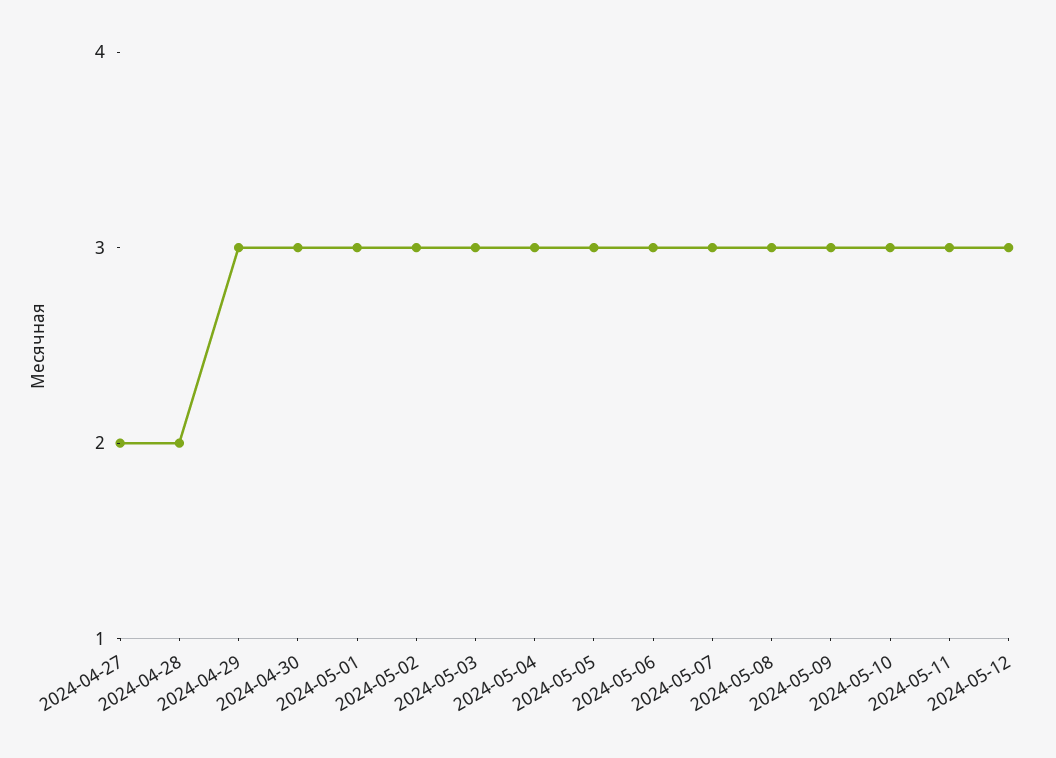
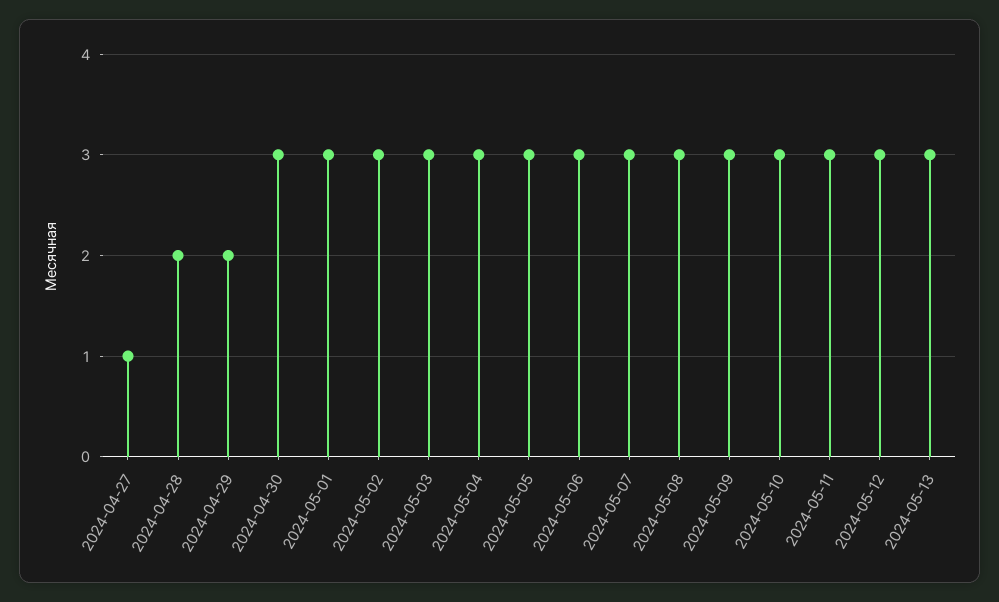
2024-04-27: 2 -> 1
2024-04-29: 3 -> 2
2024-05-13: none -> 3

